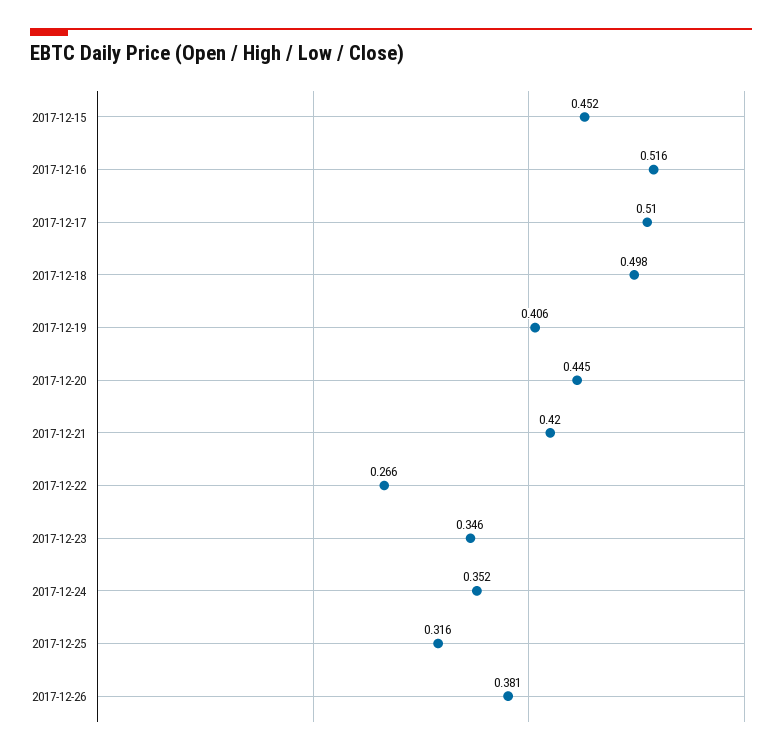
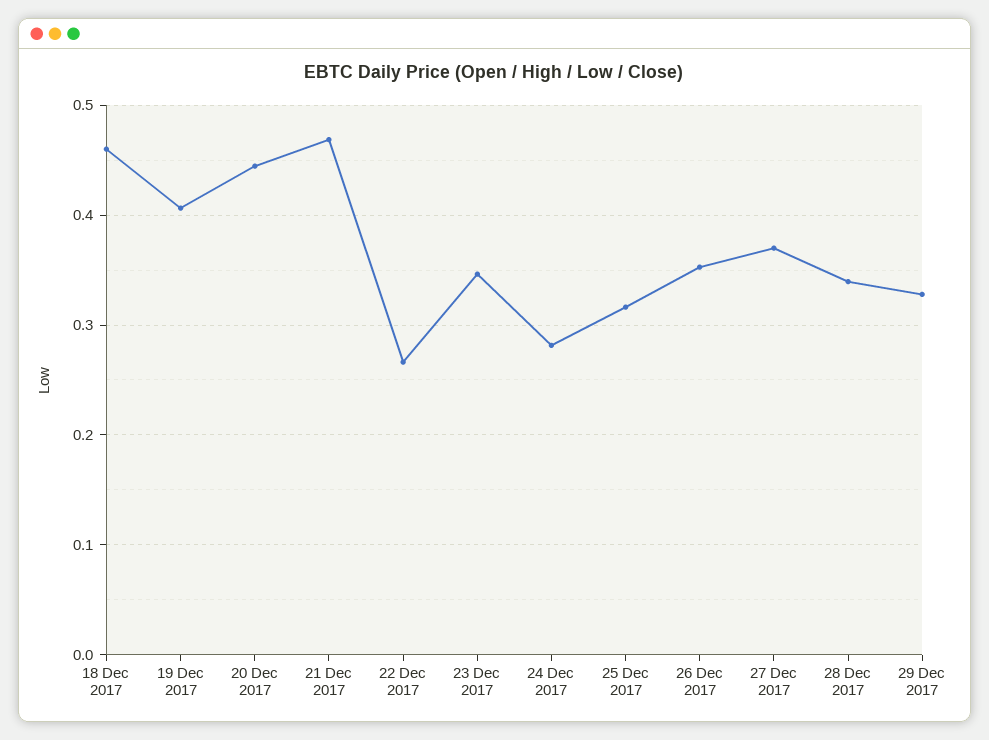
2017-12-15: 0.452 -> none
2017-12-16: 0.516 -> none
2017-12-17: 0.51 -> none
2017-12-18: 0.498 -> 0.46
2017-12-21: 0.42 -> 0.47
2017-12-24: 0.352 -> 0.28
2017-12-26: 0.381 -> 0.35
27 Dec 2017: none -> 0.37
28 Dec 2017: none -> 0.34
29 Dec 2017: none -> 0.33

